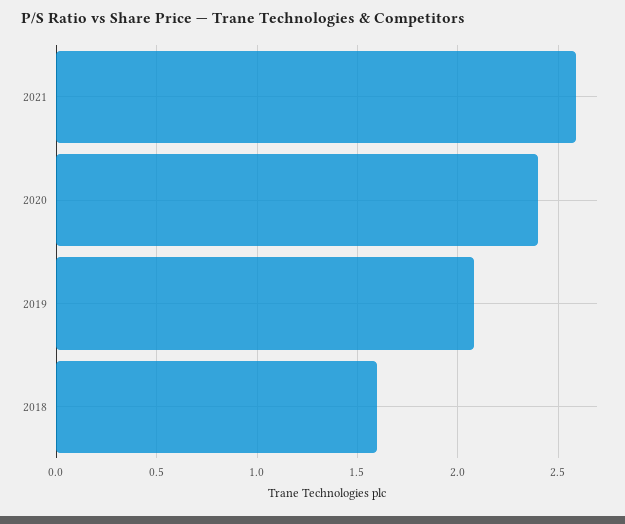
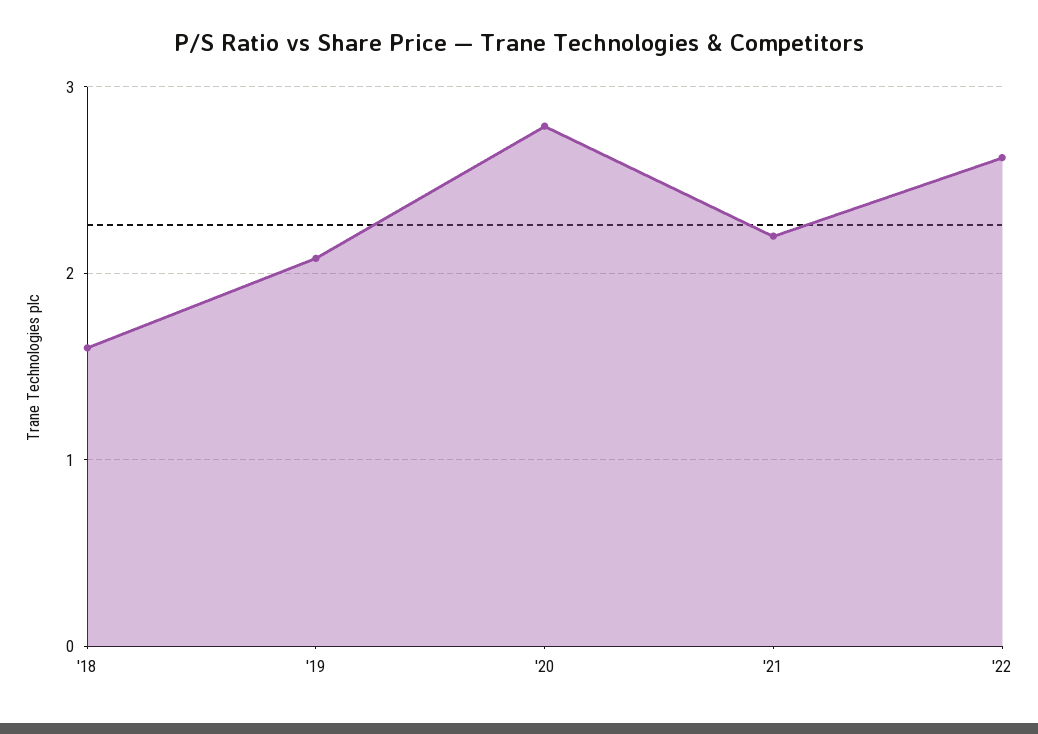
2021: 2.6 -> 2.2
2020: 2.4 -> 2.8
'22: none -> 2.6

